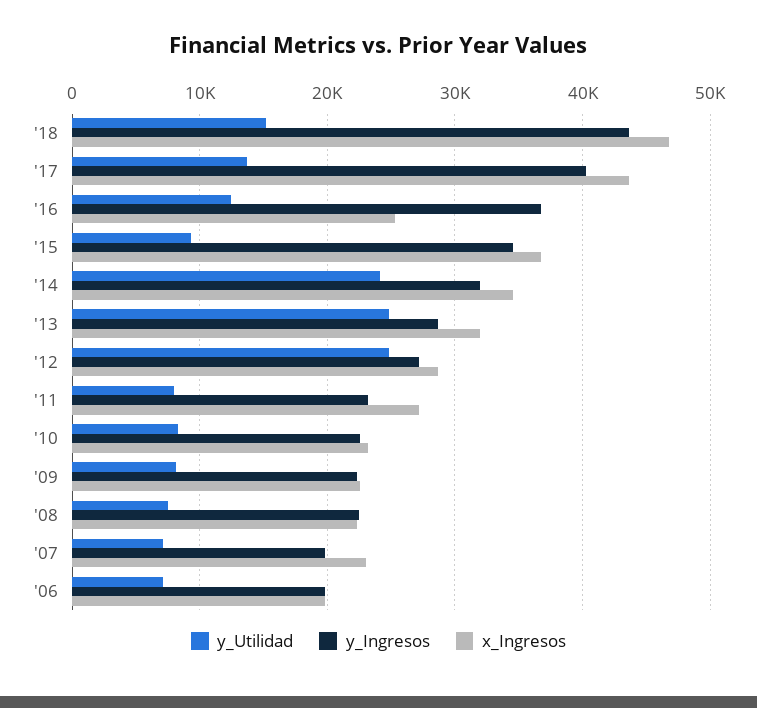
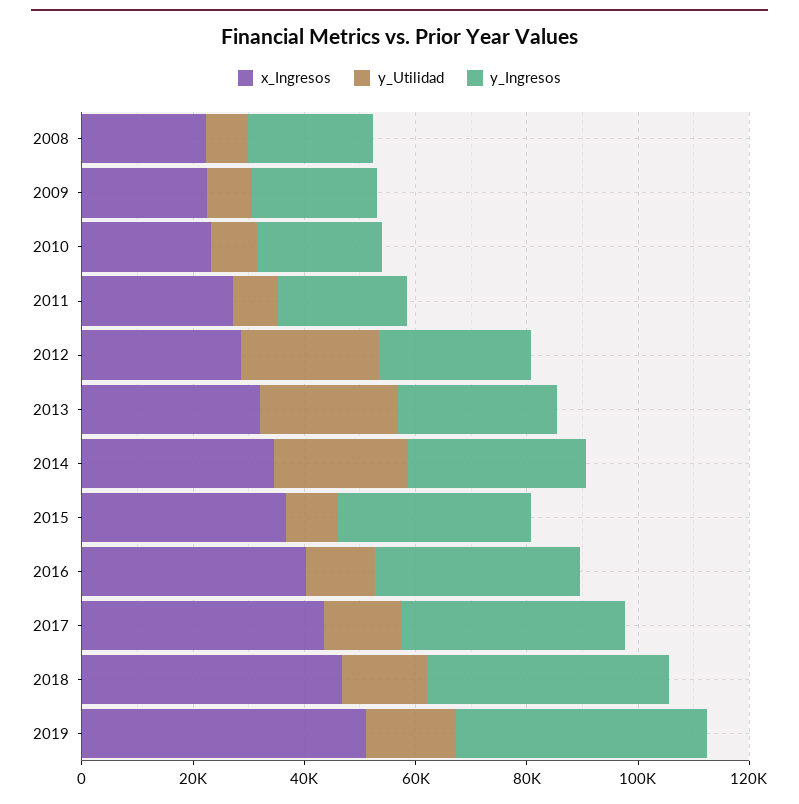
x_Ingresos, '16: 25000 -> 40000
y_Utilidad, '07: 7000 -> none
y_Ingresos, '07: 20000 -> none
x_Ingresos, '07: 23000 -> none
y_Utilidad, '06: 7000 -> none
y_Ingresos, '06: 20000 -> none
x_Ingresos, '06: 20000 -> none
x_Ingresos, 2019: none -> 50000
y_Utilidad, 2019: none -> 15000
y_Ingresos, 2019: none -> 45000

